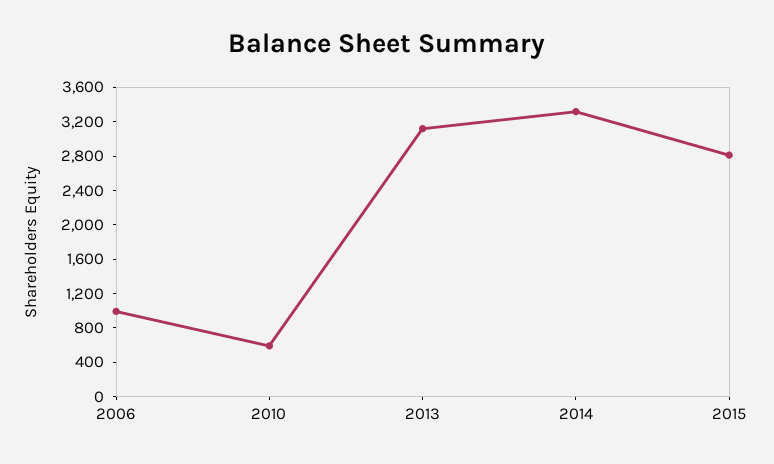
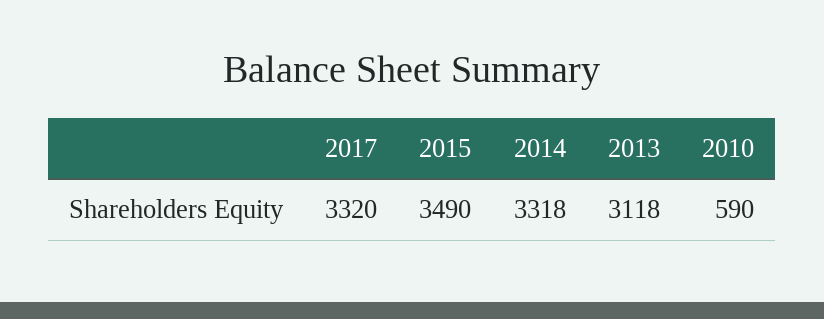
2006: 1000 -> none
2015: 2800 -> 3490
2017: none -> 3320

